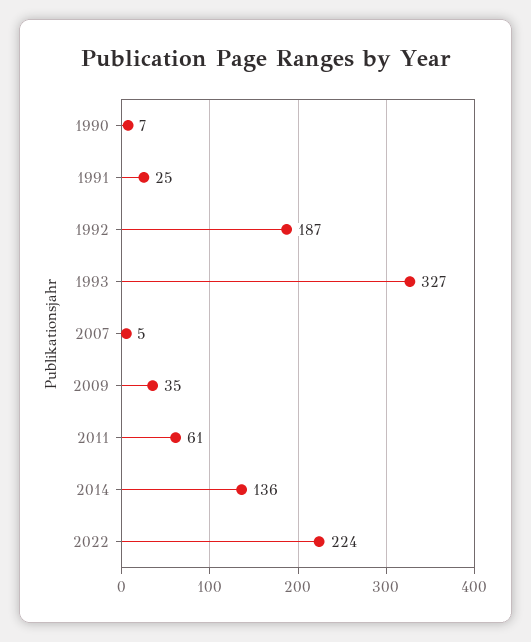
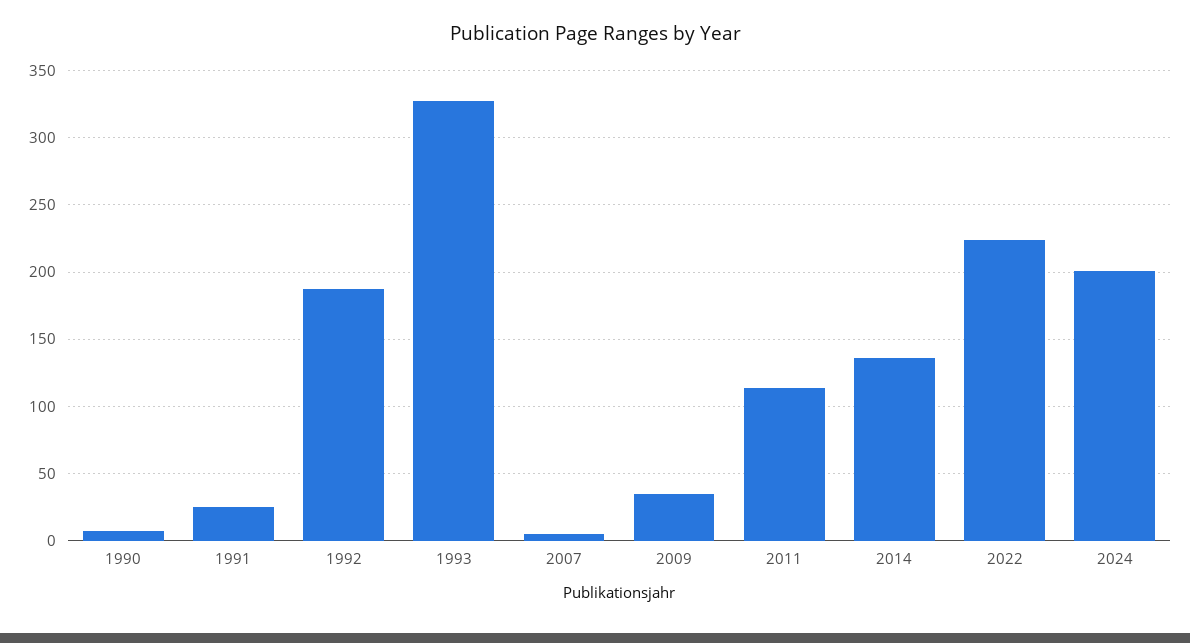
2011: 61 -> 115
2024: none -> 200

